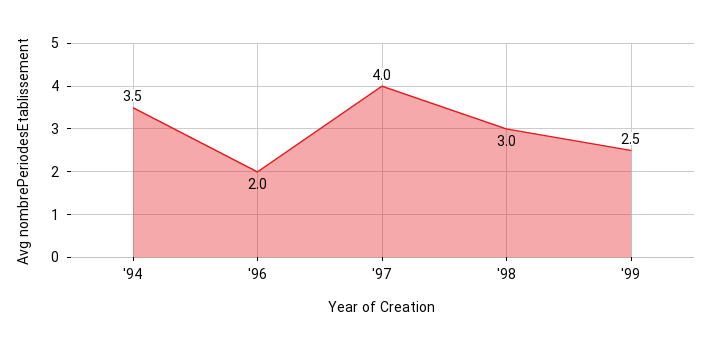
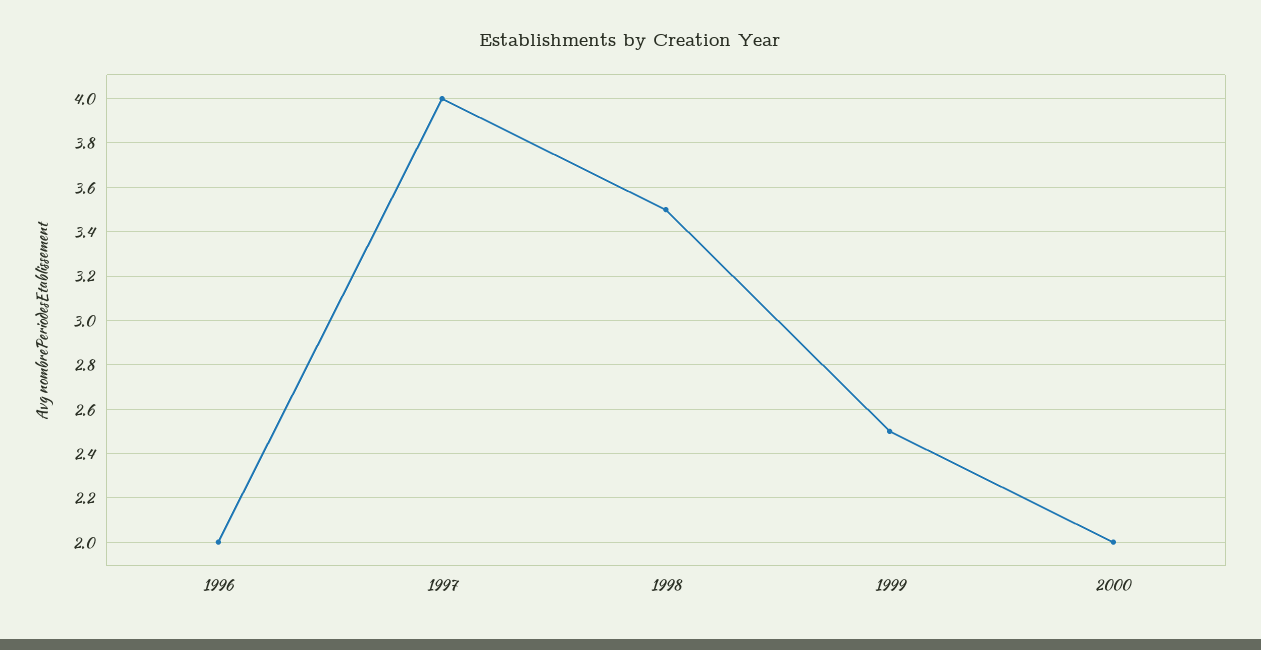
'94: 3.5 -> none
'98: 3 -> 3.5
2000: none -> 2

